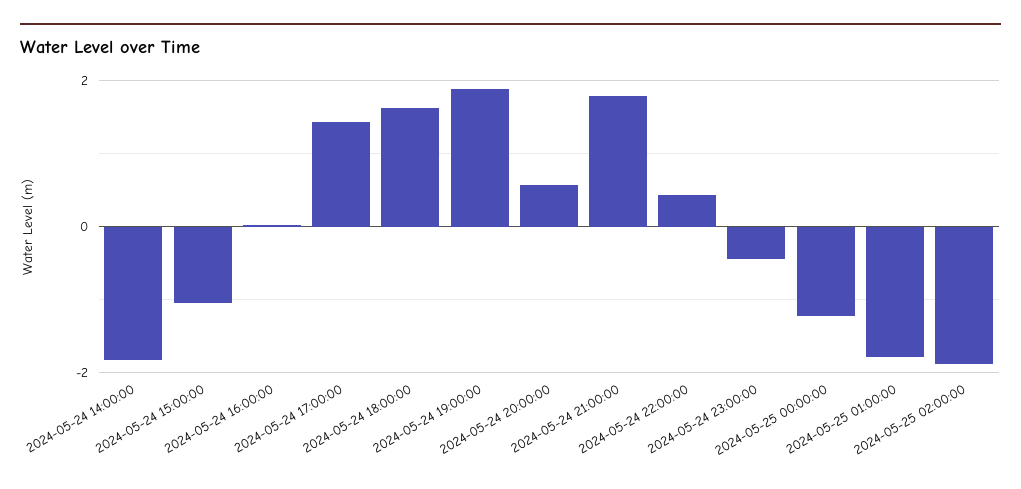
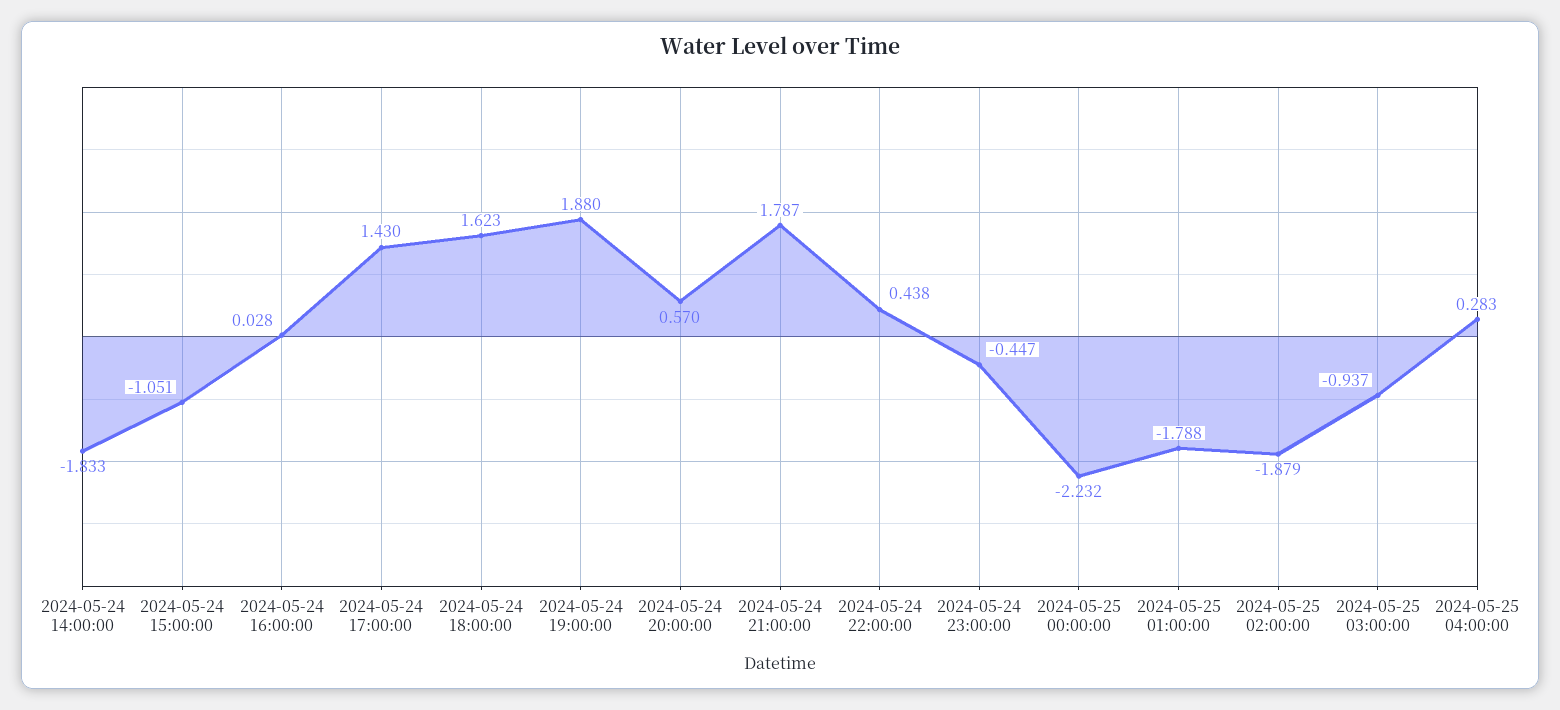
2024-05-25 00:00:00: -1.2 -> -2.232
2024-05-25 03:00:00: none -> -0.937
2024-05-25 04:00:00: none -> 0.283

